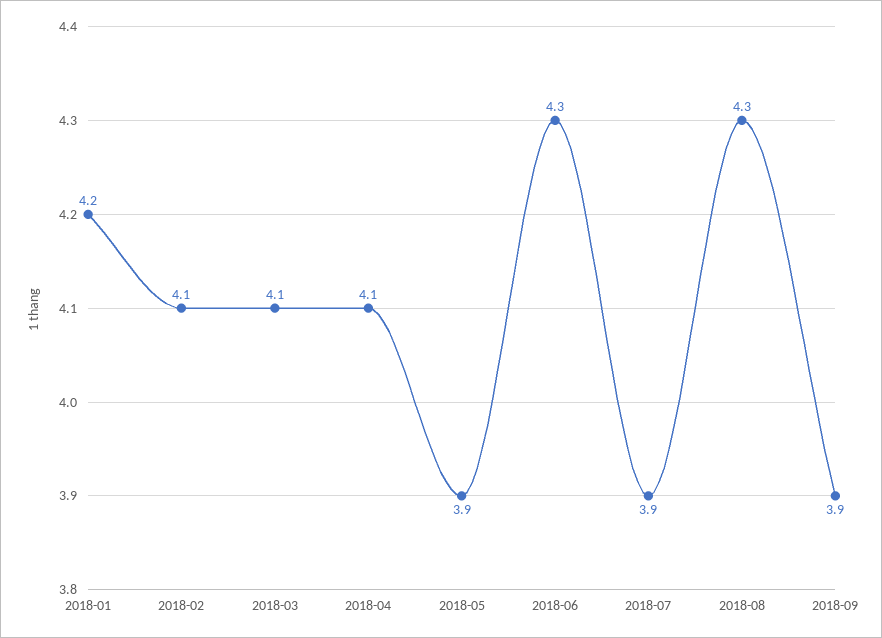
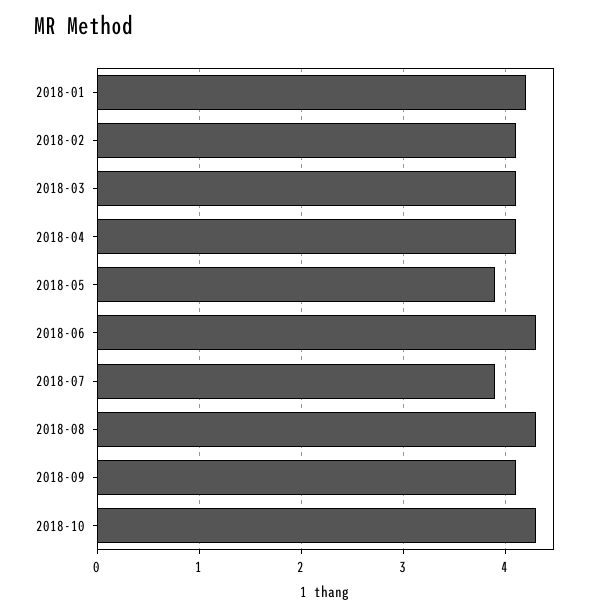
2018-09: 3.9 -> 4.1
2018-10: none -> 4.3

